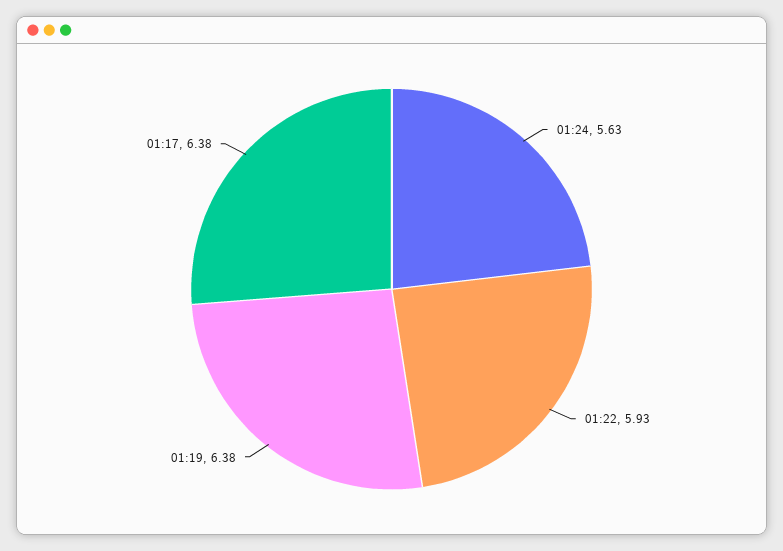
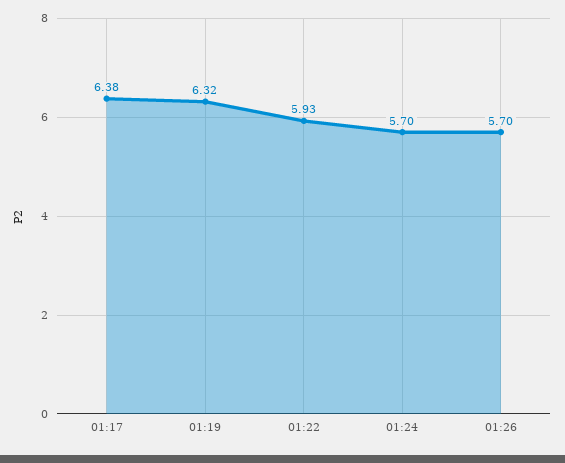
01:24: 5.63 -> 5.7
01:19: 6.38 -> 6.32
01:26: none -> 5.7

